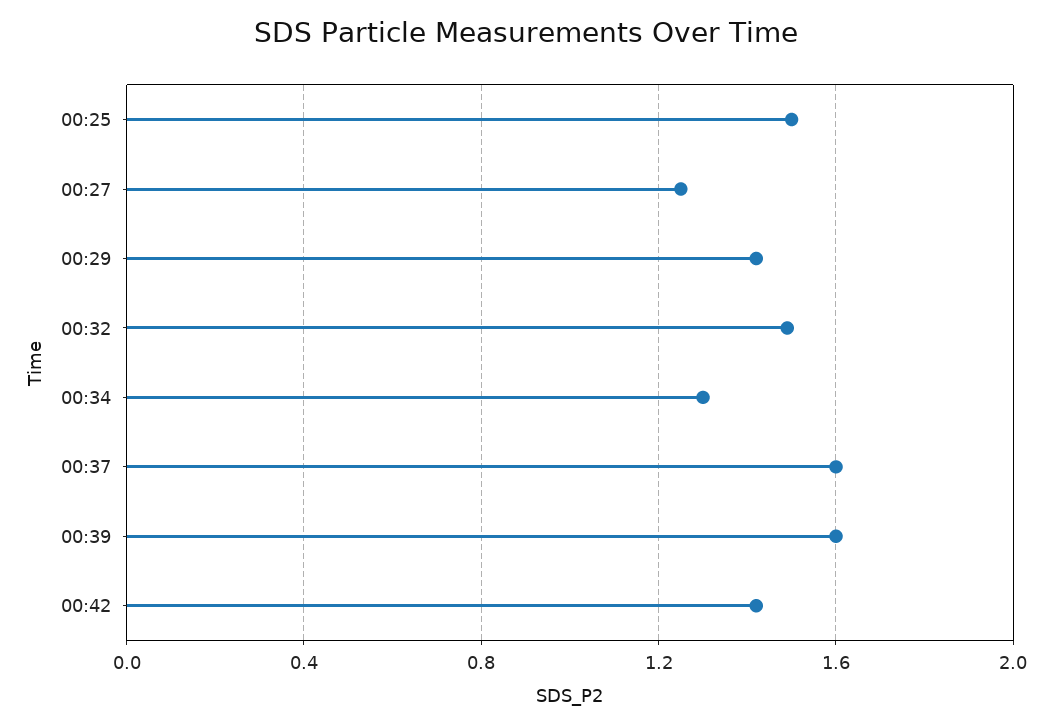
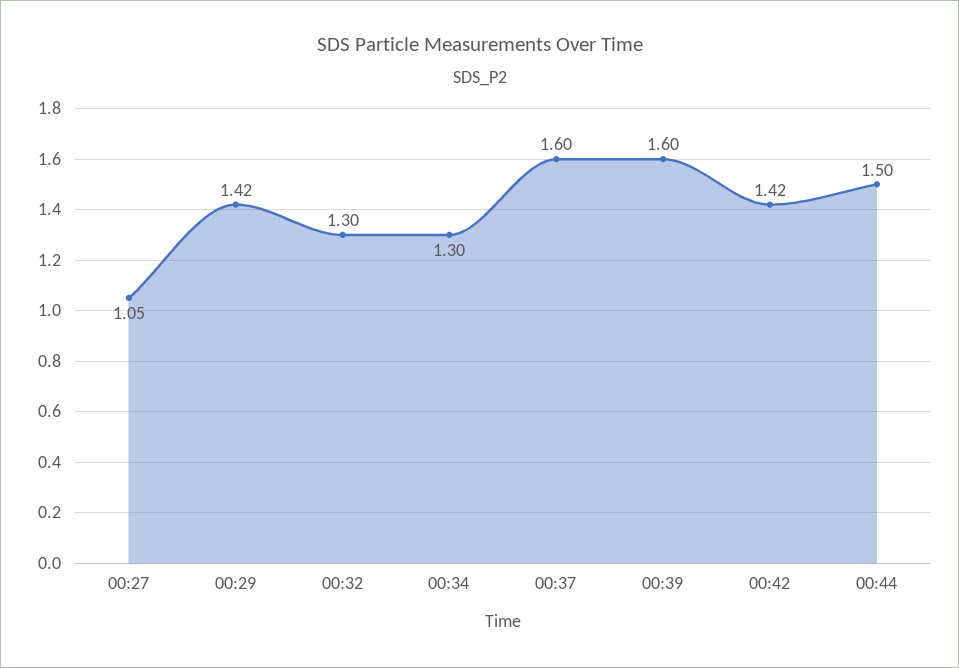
00:25: 1.5 -> none
00:27: 1.25 -> 1.05
00:32: 1.5 -> 1.3
00:44: none -> 1.5

